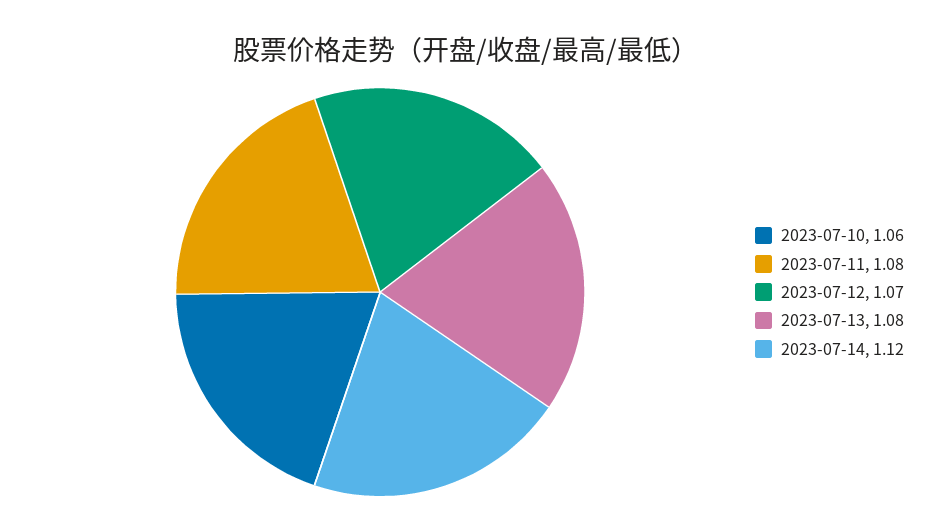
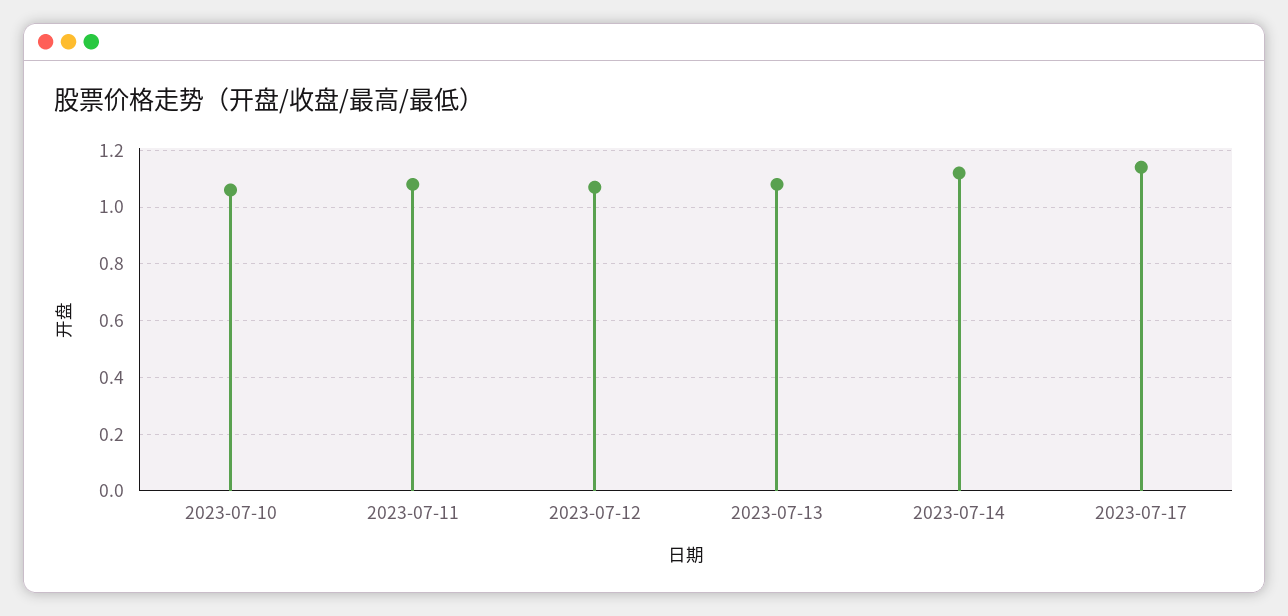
2023-07-17: none -> 1.15

